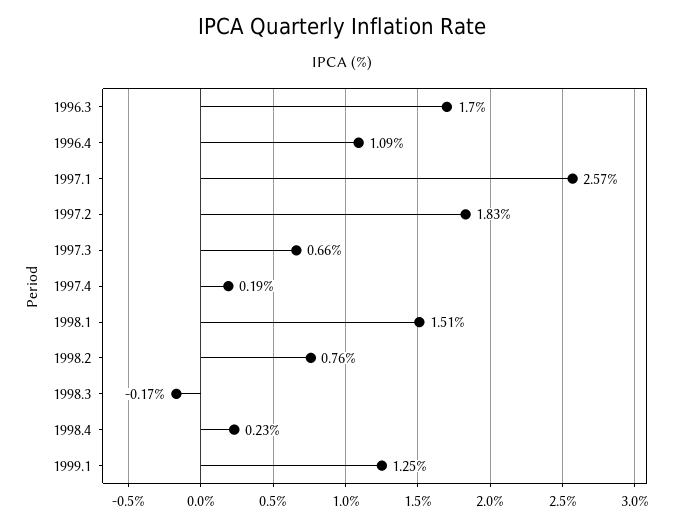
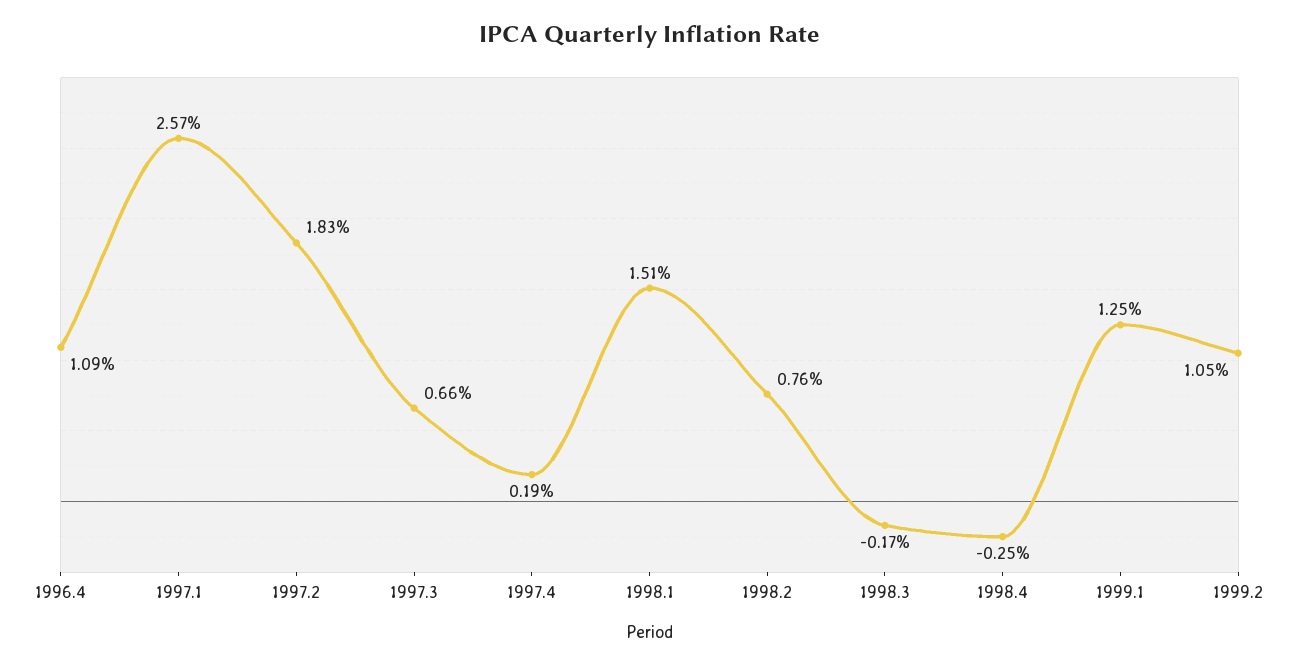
1996.3: 1.7 -> none
1998.4: 0.23 -> -0.25
1999.2: none -> 1.05

